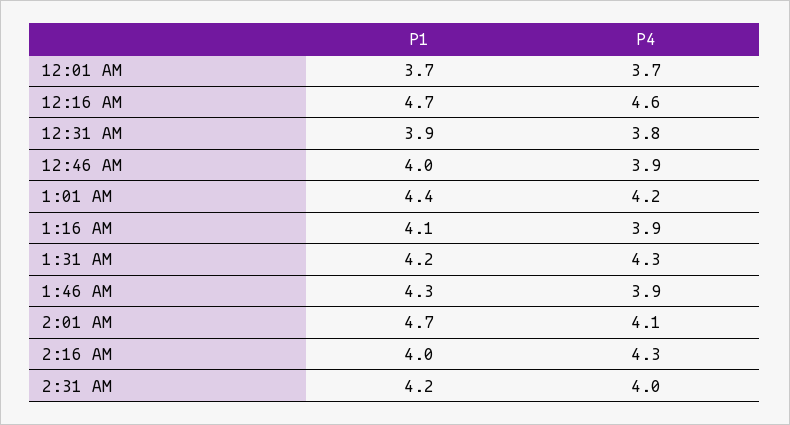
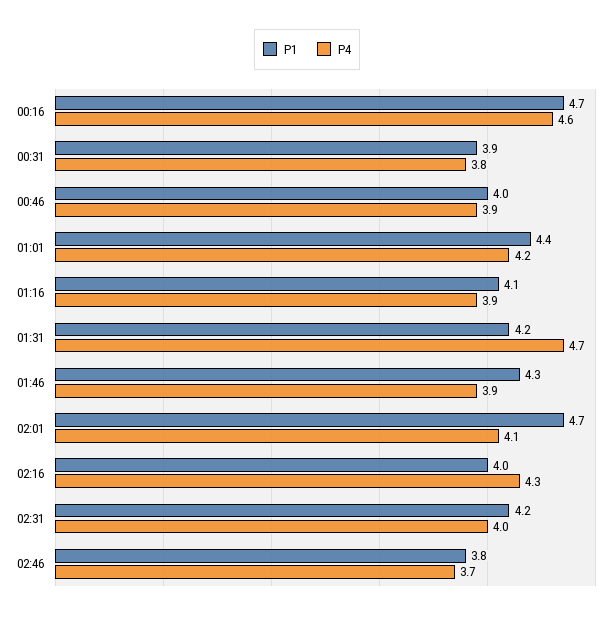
P1, 12:01 AM: 3.7 -> none
P4, 12:01 AM: 3.7 -> none
P4, 1:31 AM: 4.3 -> 4.7
P1, 02:46: none -> 3.8
P4, 02:46: none -> 3.7

